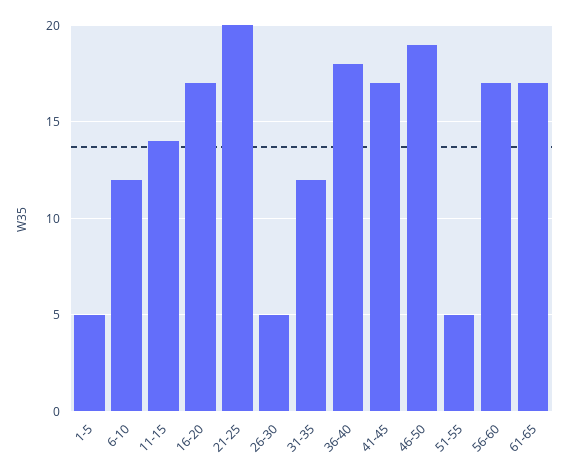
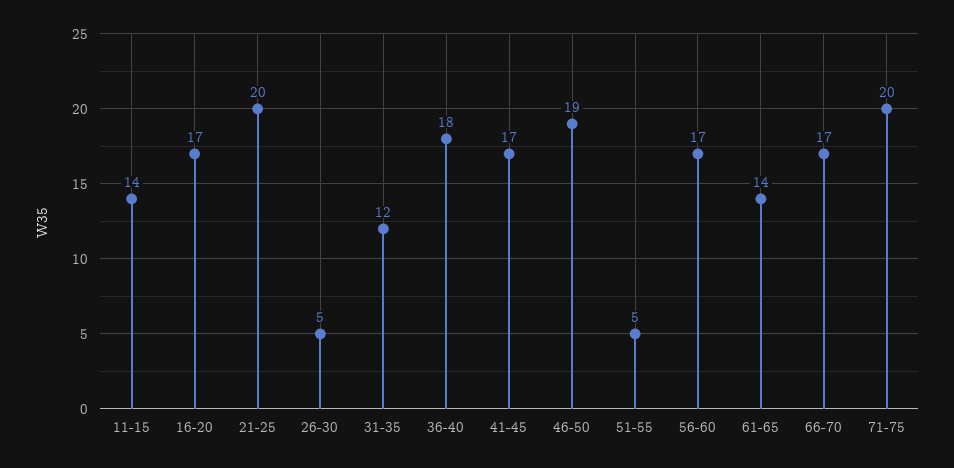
1-5: 5 -> none
6-10: 12 -> none
61-65: 17 -> 14
66-70: none -> 17
71-75: none -> 20

